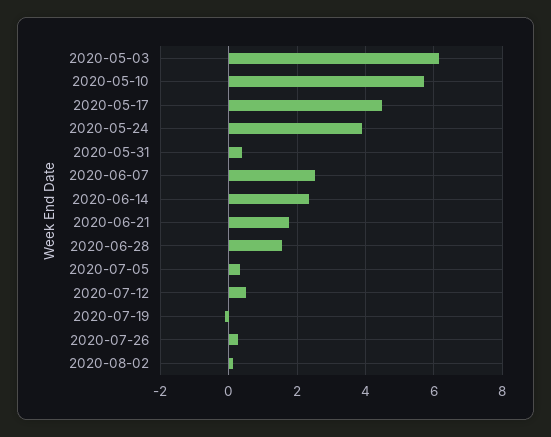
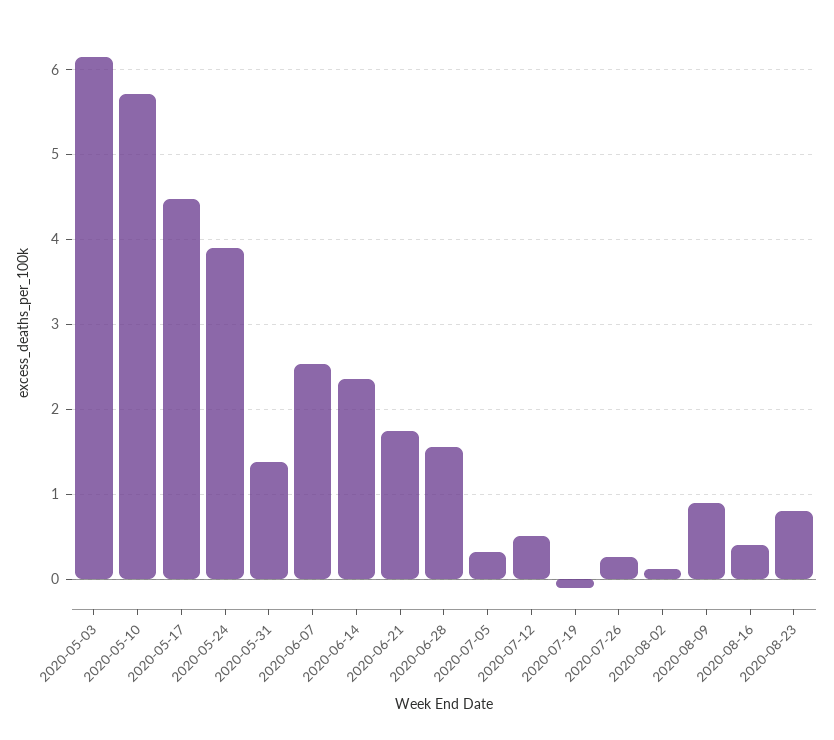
2020-05-31: 0.4 -> 1.4
2020-08-09: none -> 0.9
2020-08-16: none -> 0.4
2020-08-23: none -> 0.8

